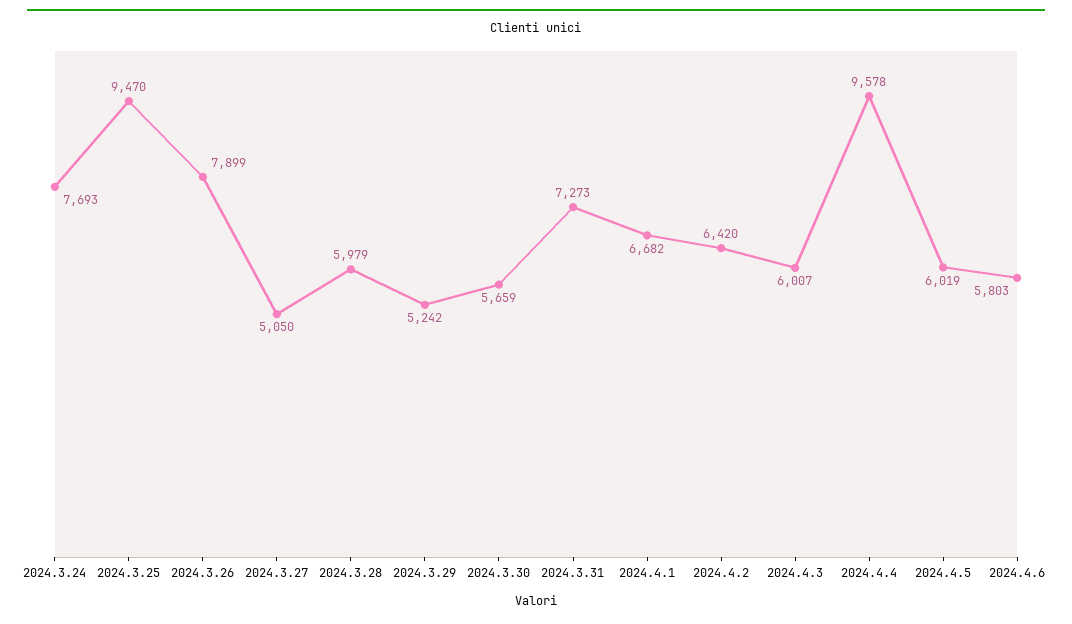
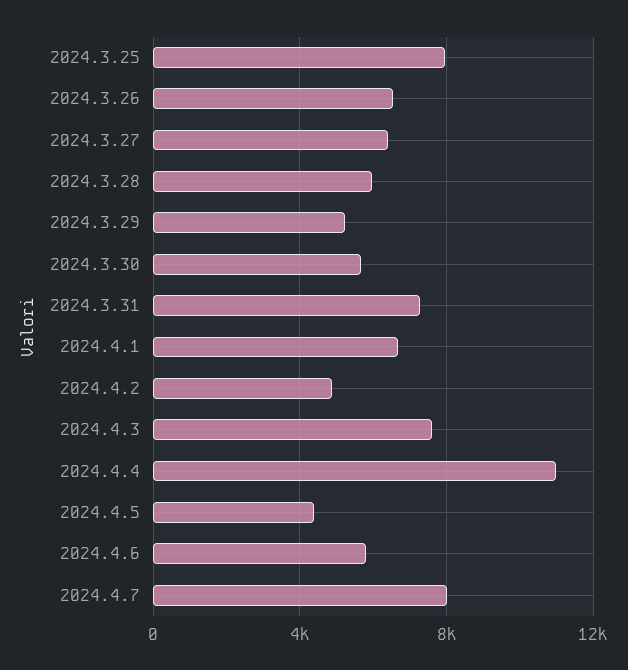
2024.3.24: 7693 -> none
2024.3.25: 9470 -> 8000
2024.3.26: 7899 -> 6500
2024.3.27: 5050 -> 6500
2024.4.2: 6420 -> 5000
2024.4.3: 6007 -> 7500
2024.4.4: 9578 -> 11000
2024.4.5: 6019 -> 4500
2024.4.7: none -> 8000

